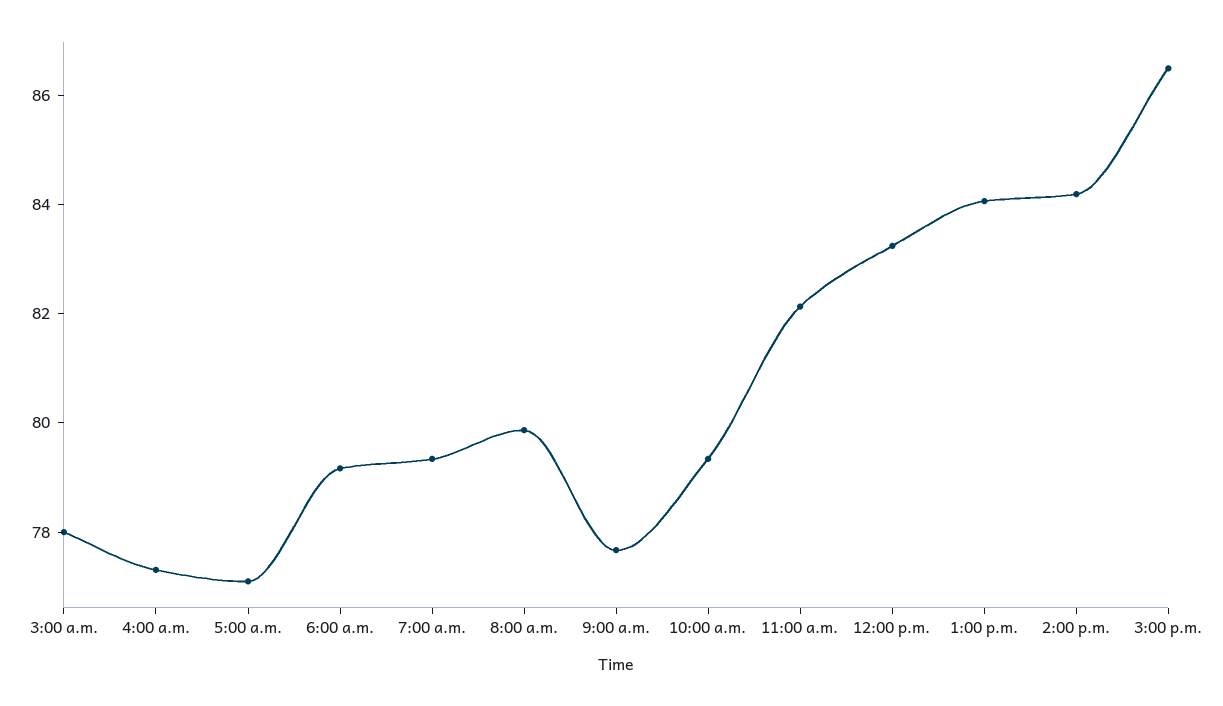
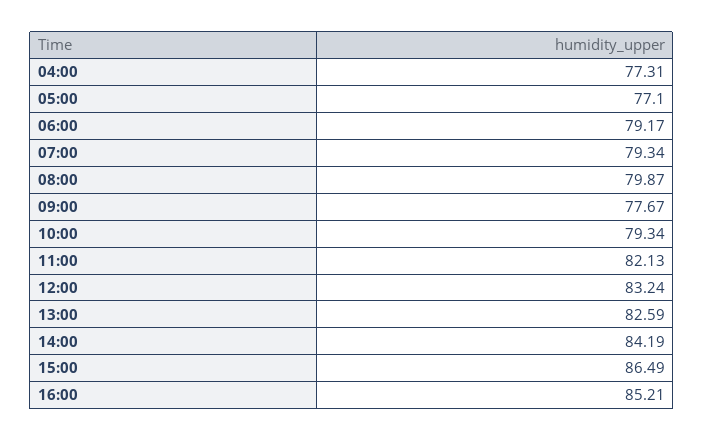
3:00 a.m.: 78 -> none
1:00 p.m.: 84 -> 82.59
16:00: none -> 85.21

